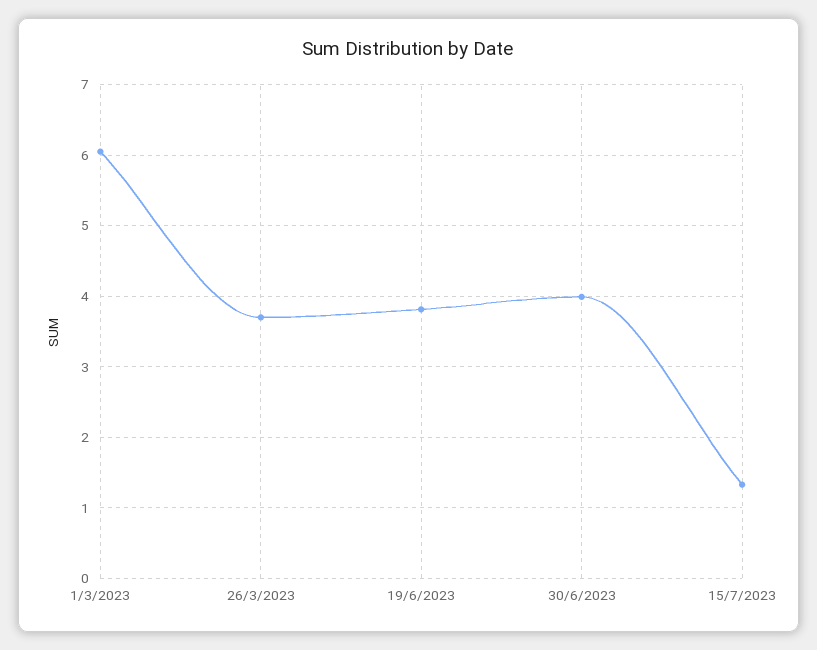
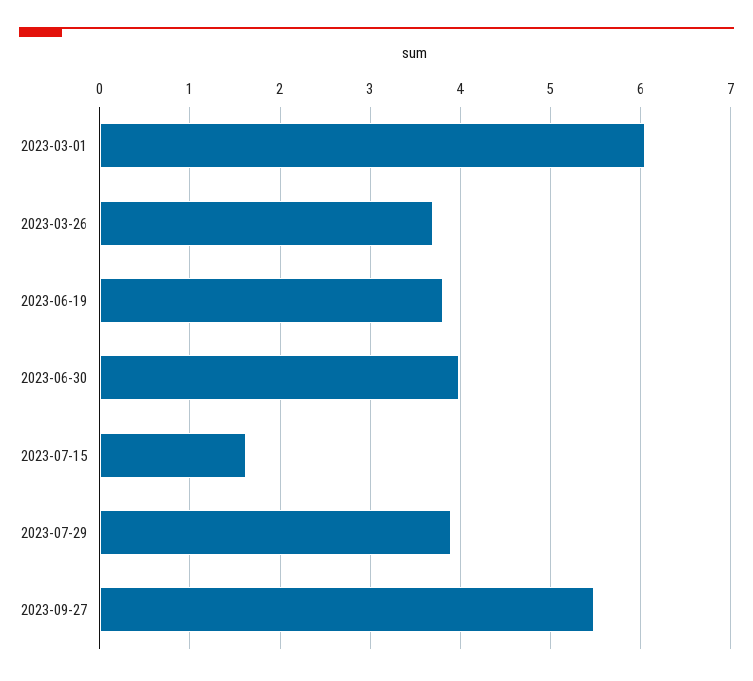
15/7/2023: 1.3 -> 1.6
2023-07-29: none -> 3.9
2023-09-27: none -> 5.5

